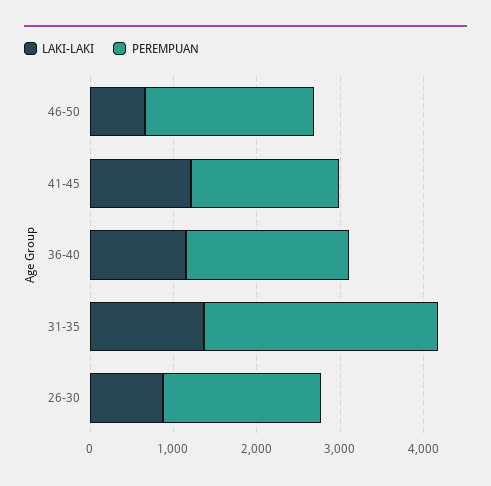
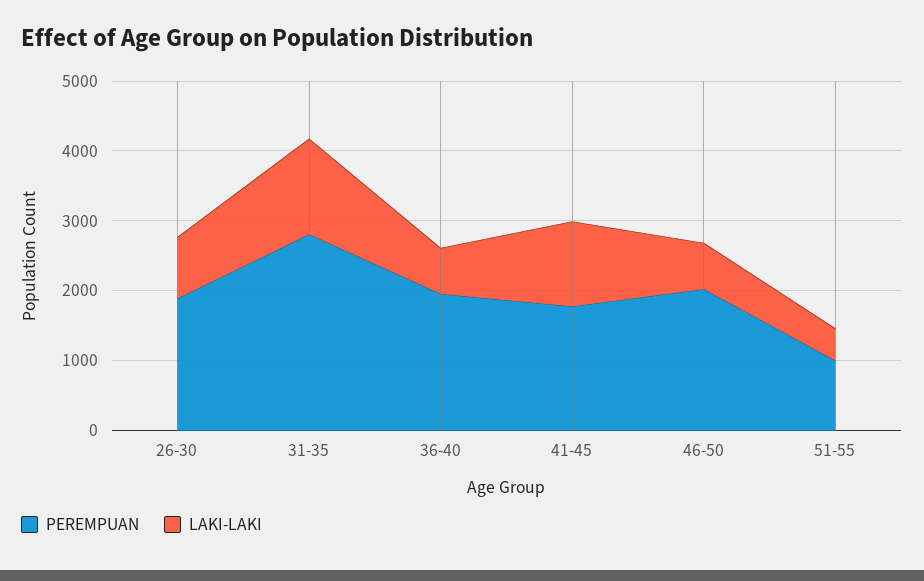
LAKI-LAKI, 36-40: 1200 -> 600
PEREMPUAN, 51-55: none -> 1000
LAKI-LAKI, 51-55: none -> 400

